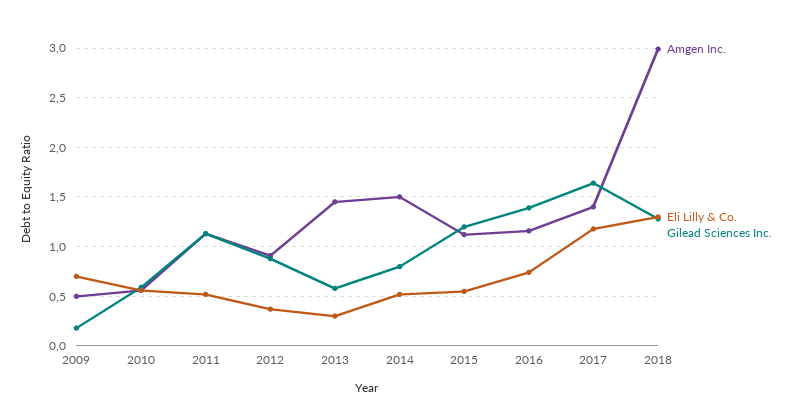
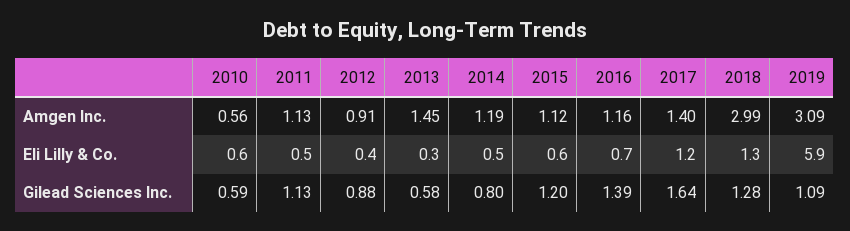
Amgen Inc., 2009: 0.5 -> none
Eli Lilly & Co., 2009: 0.7 -> none
Gilead Sciences Inc., 2009: 0.2 -> none
Amgen Inc., 2014: 1.5 -> 1.19
Amgen Inc., 2019: none -> 3.09
Eli Lilly & Co., 2019: none -> 5.9
Gilead Sciences Inc., 2019: none -> 1.09

